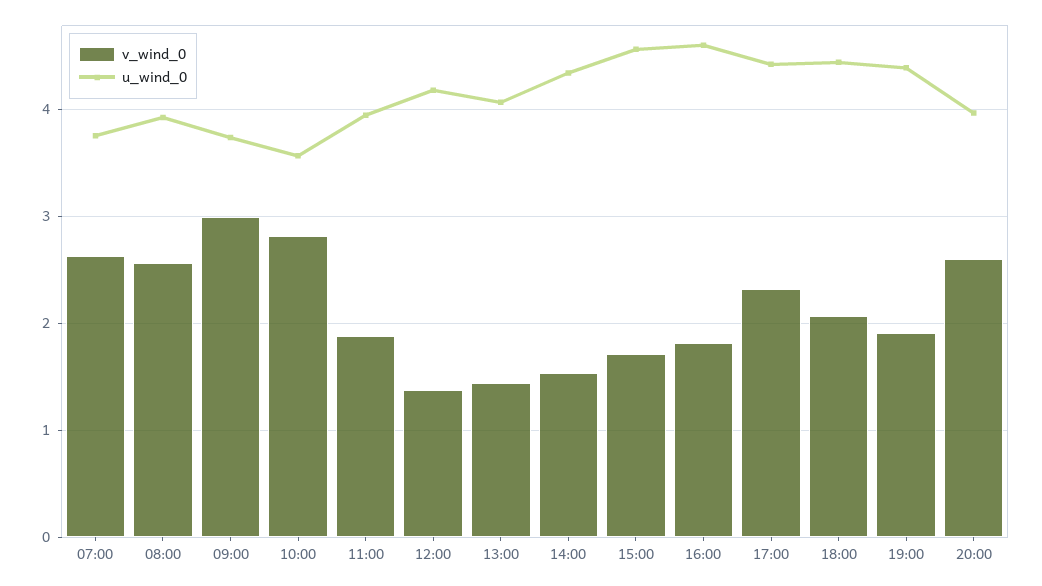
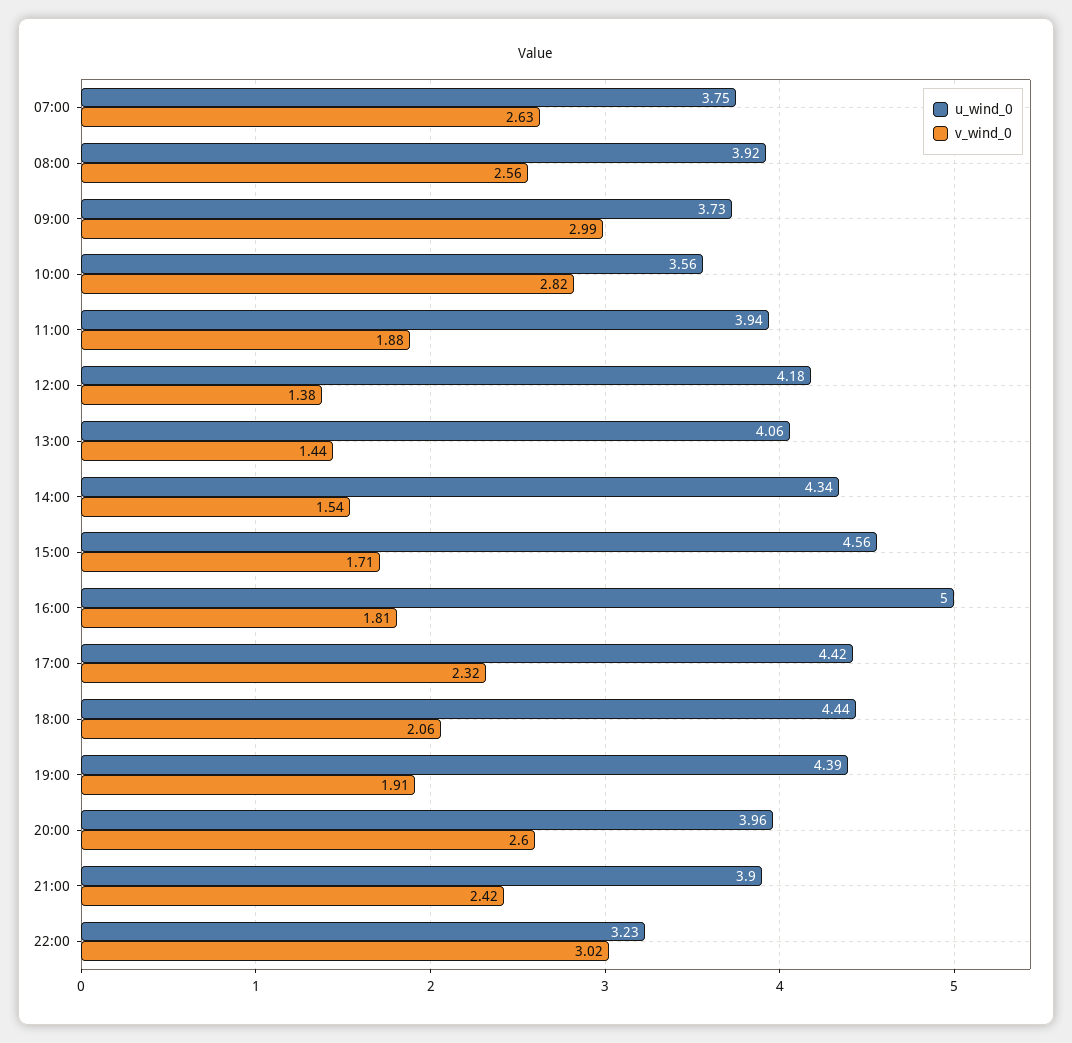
u_wind_0, 16:00: 4.6 -> 5
u_wind_0, 21:00: none -> 3.9
v_wind_0, 21:00: none -> 2.42
u_wind_0, 22:00: none -> 3.23
v_wind_0, 22:00: none -> 3.02

